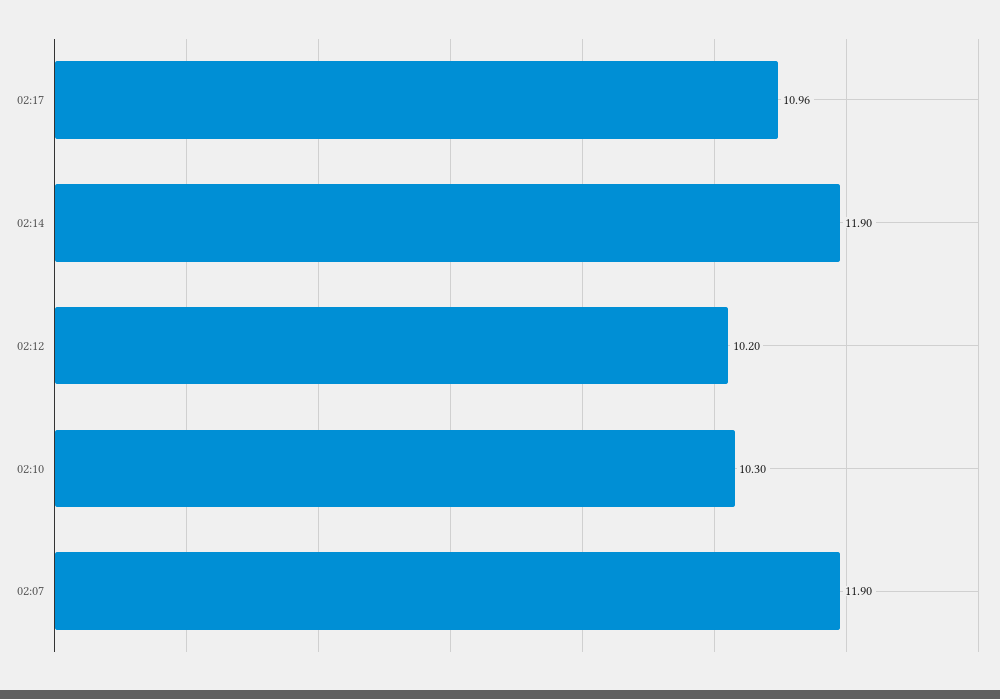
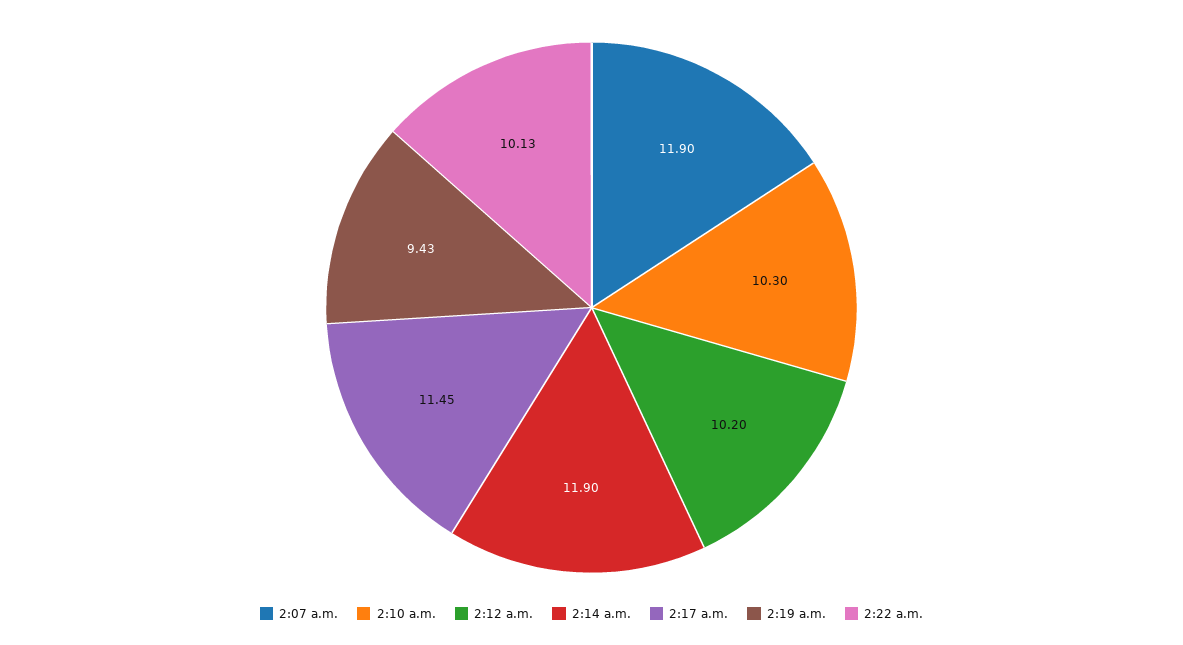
02:17: 10.96 -> 11.45
2:19 a.m.: none -> 9.43
2:22 a.m.: none -> 10.13

